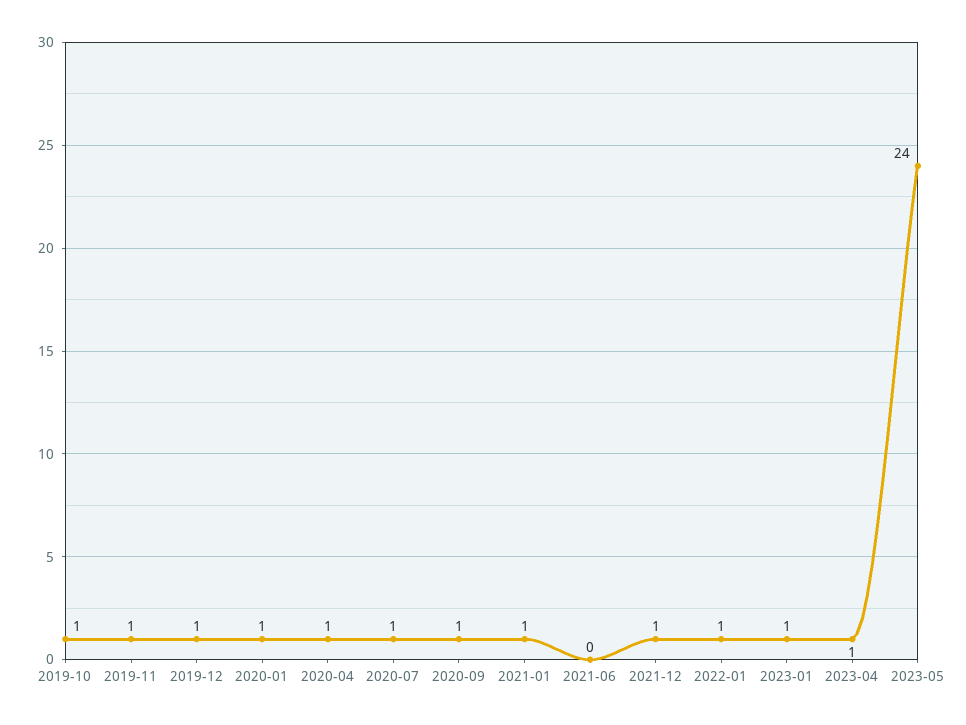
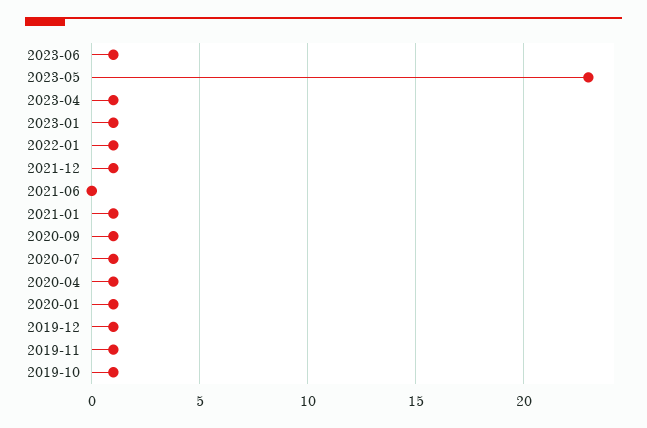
2023-05: 24 -> 23
2023-06: none -> 1

